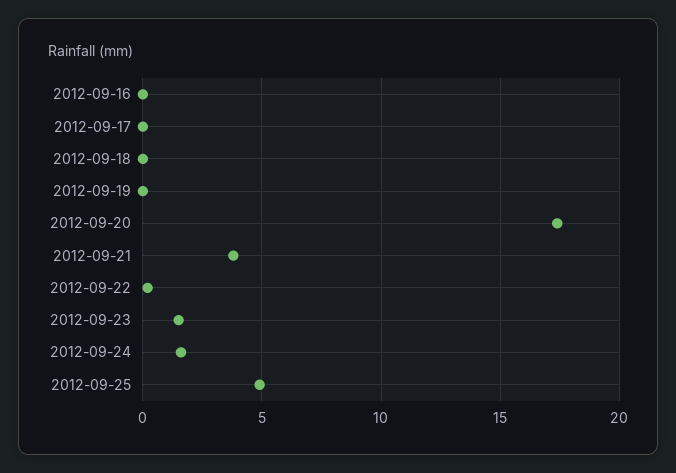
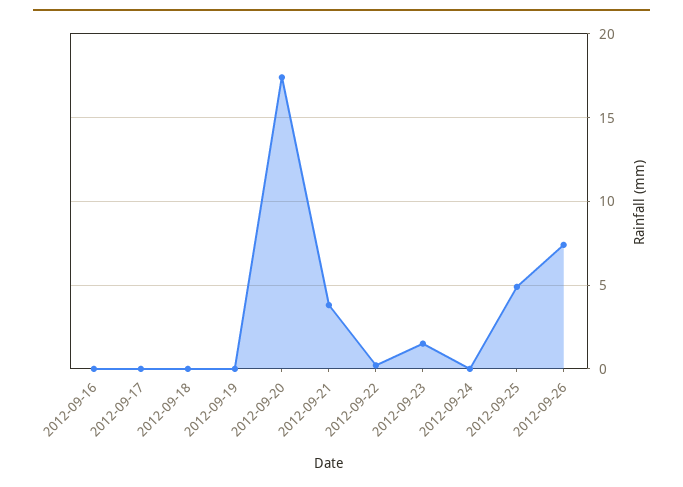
2012-09-24: 1.5 -> 0
2012-09-26: none -> 7.5

